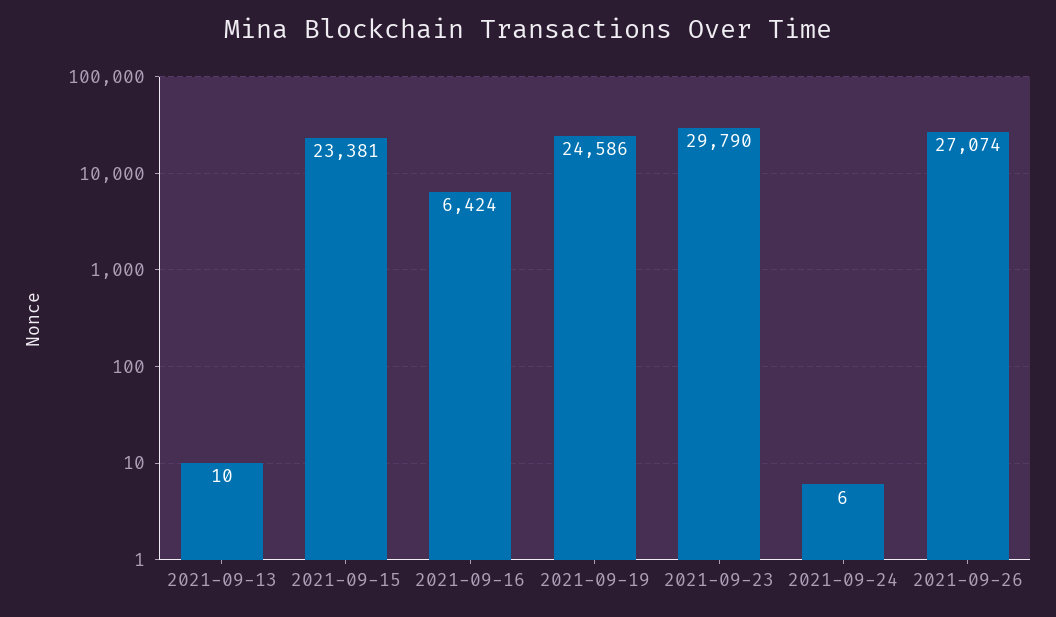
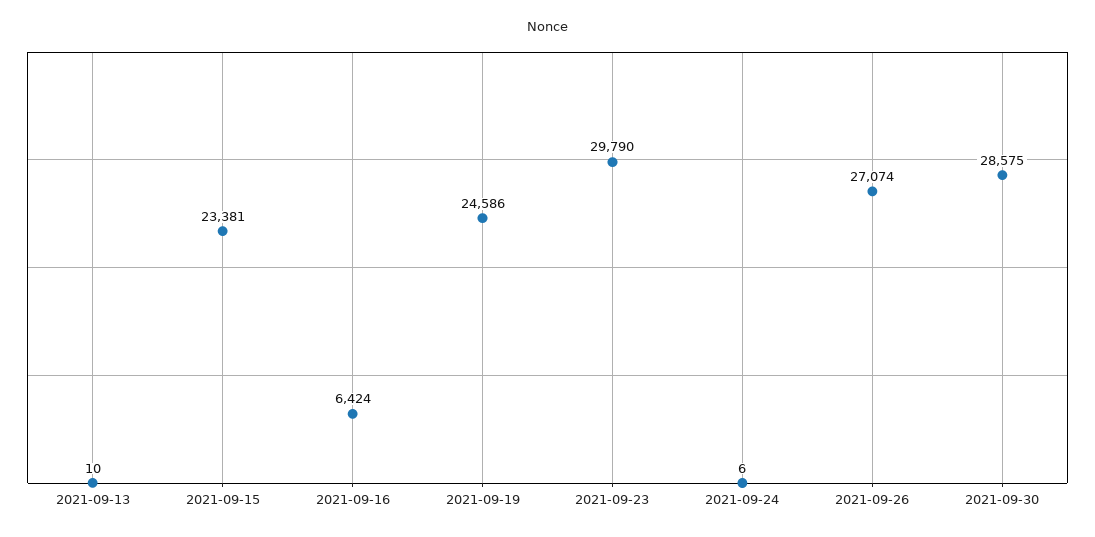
2021-09-30: none -> 28575

